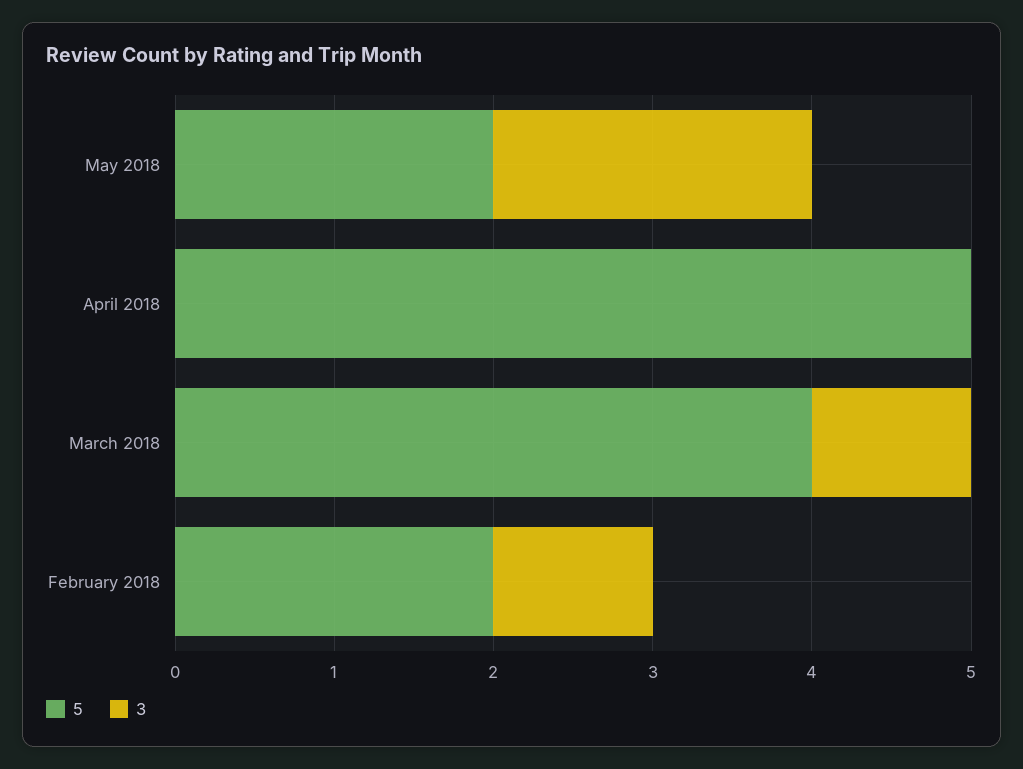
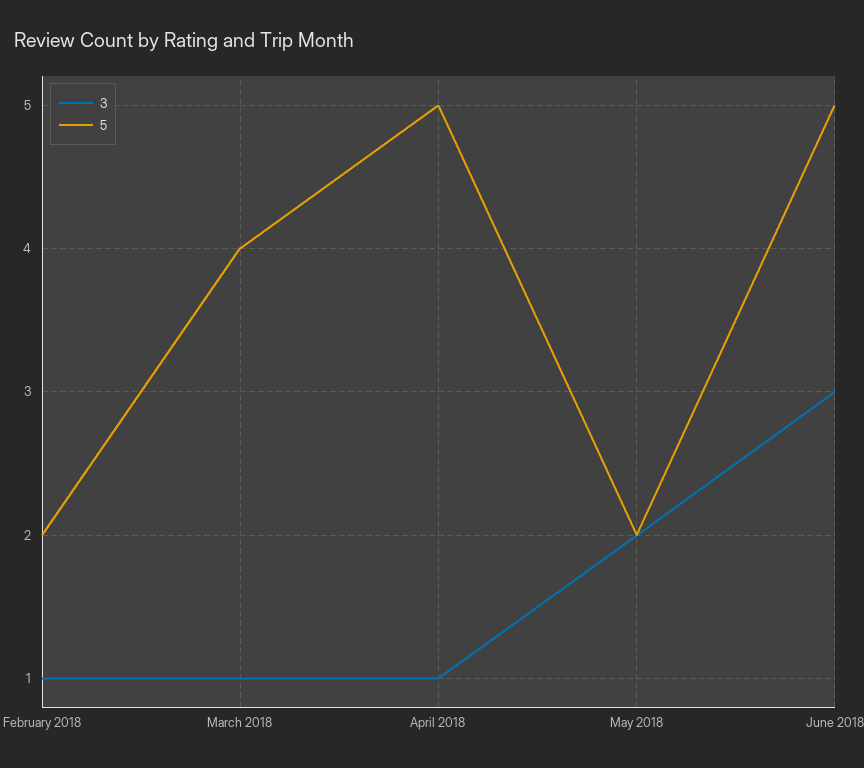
3, April 2018: 0 -> 1
3, June 2018: none -> 3
5, June 2018: none -> 5

